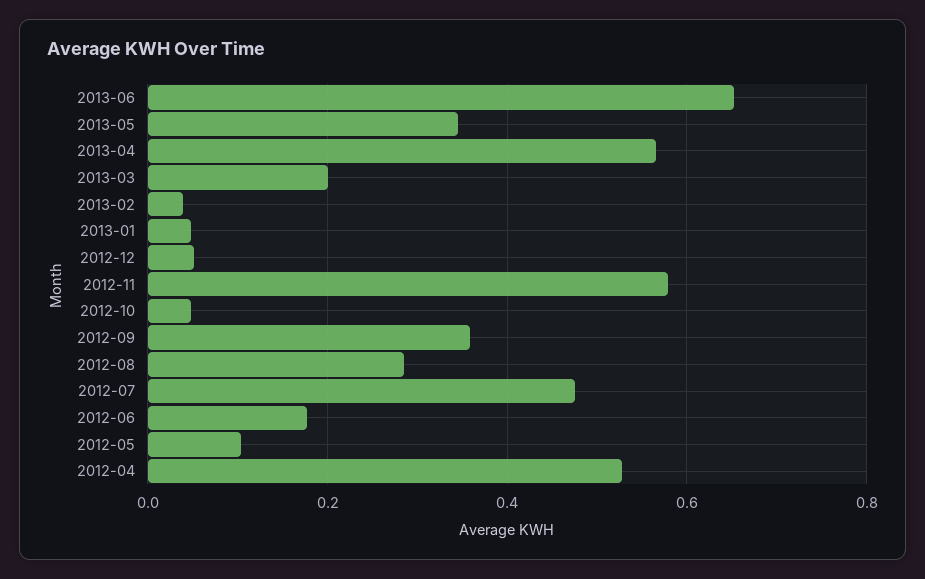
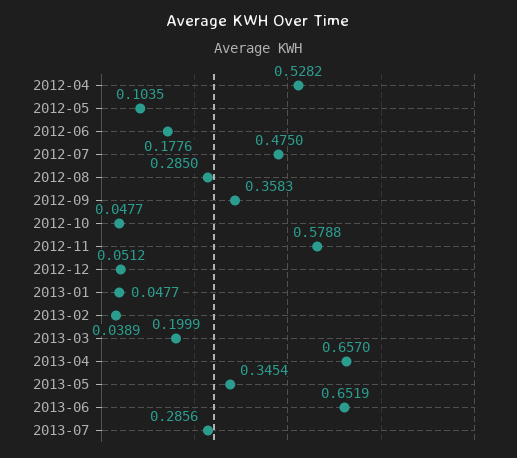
2013-04: 0.56 -> 0.657
2013-07: none -> 0.2856

